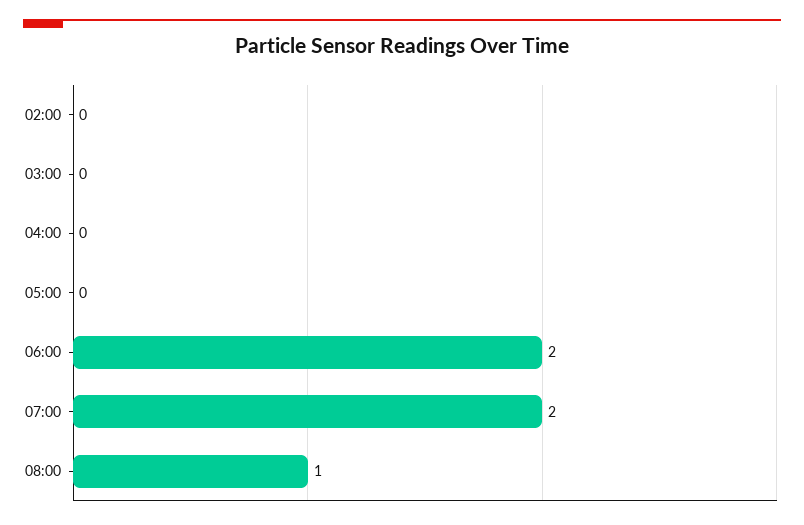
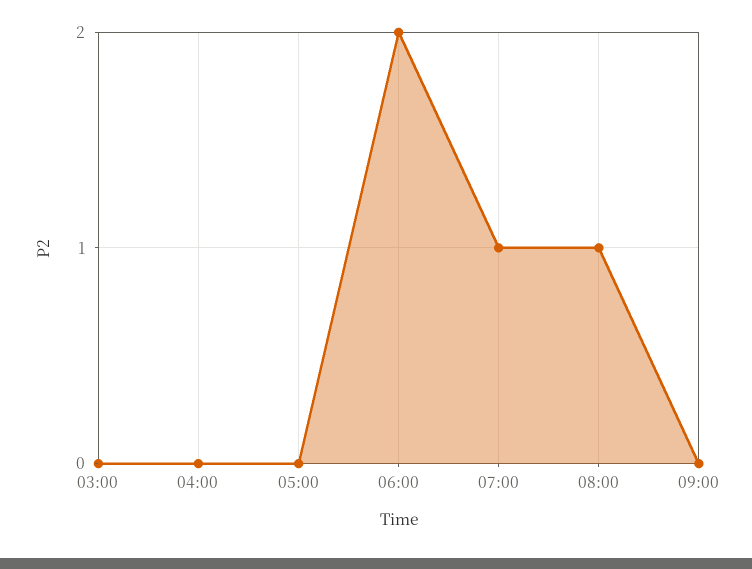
02:00: 0 -> none
07:00: 2 -> 1
09:00: none -> 0

